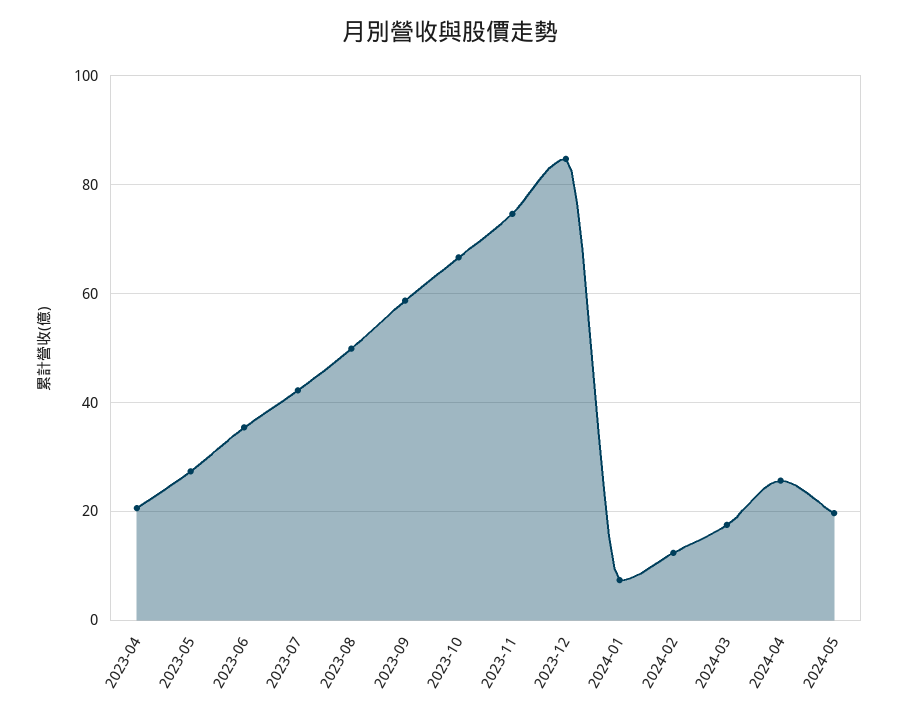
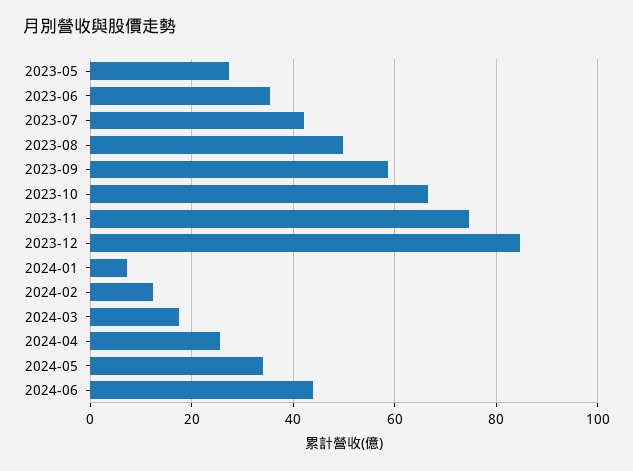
2023-04: 20 -> none
2024-05: 20 -> 34
2024-06: none -> 44

